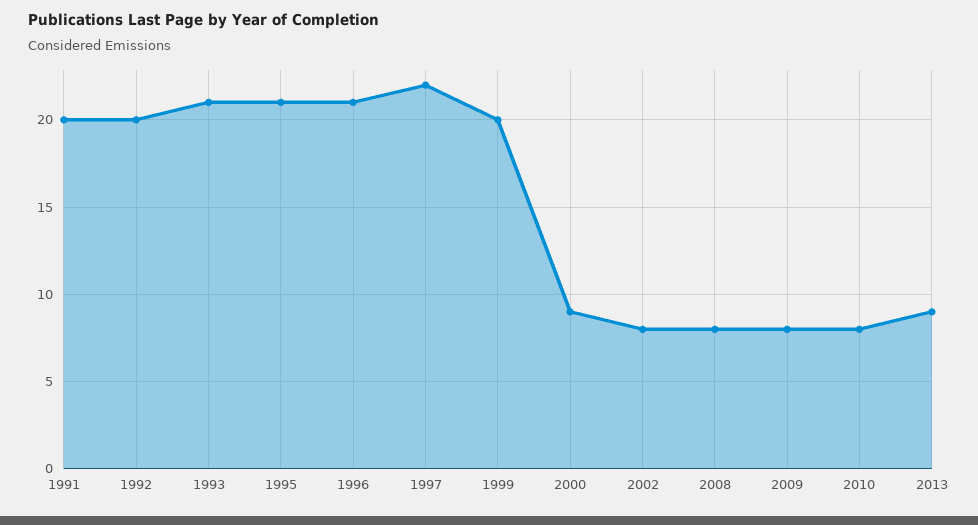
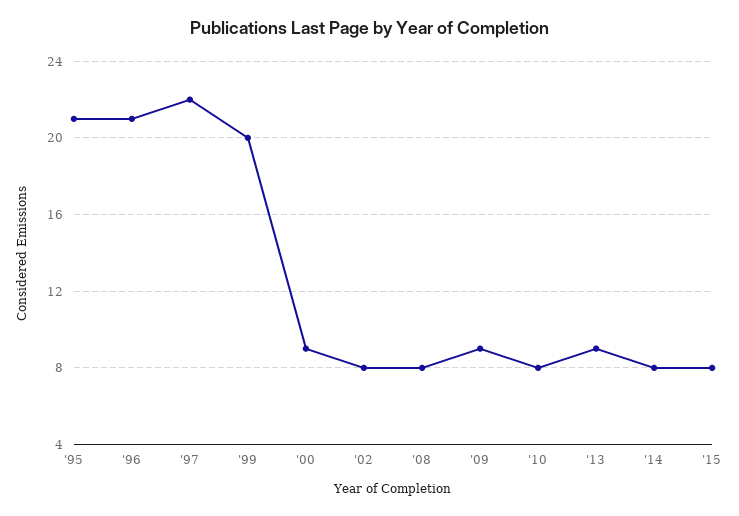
1991: 20 -> none
1992: 20 -> none
1993: 21 -> none
2009: 8 -> 9
'14: none -> 8
'15: none -> 8

